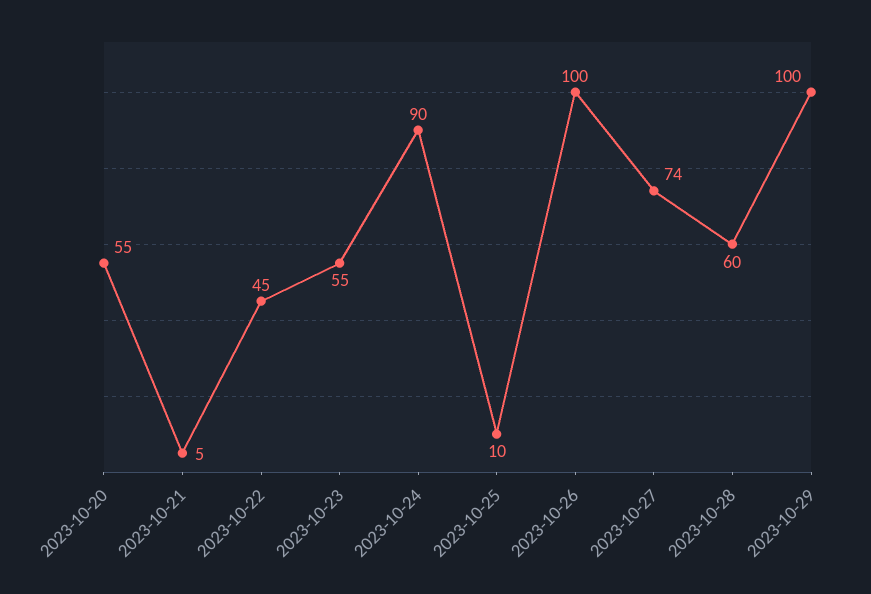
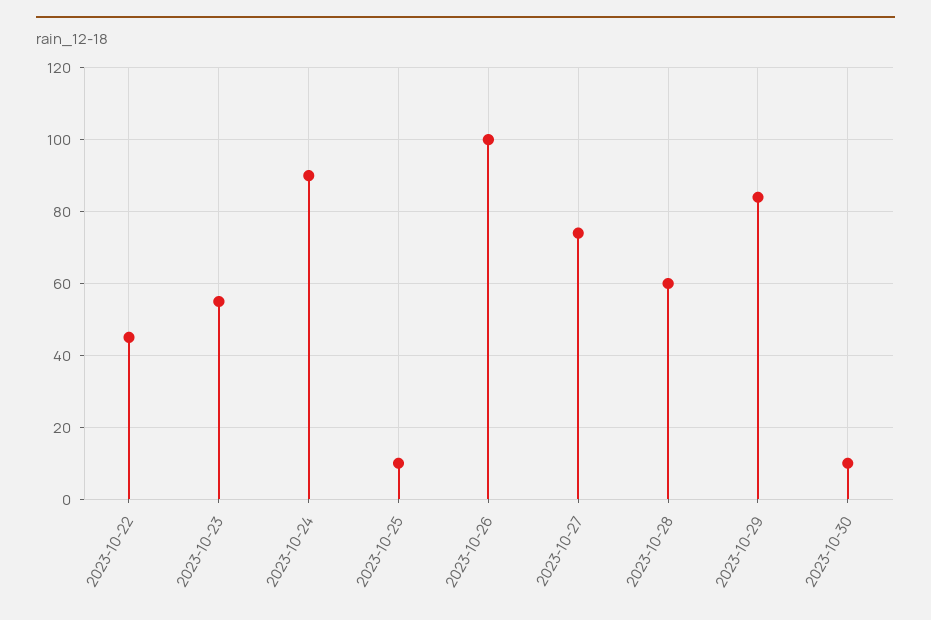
2023-10-20: 55 -> none
2023-10-21: 5 -> none
2023-10-29: 100 -> 85
2023-10-30: none -> 10

